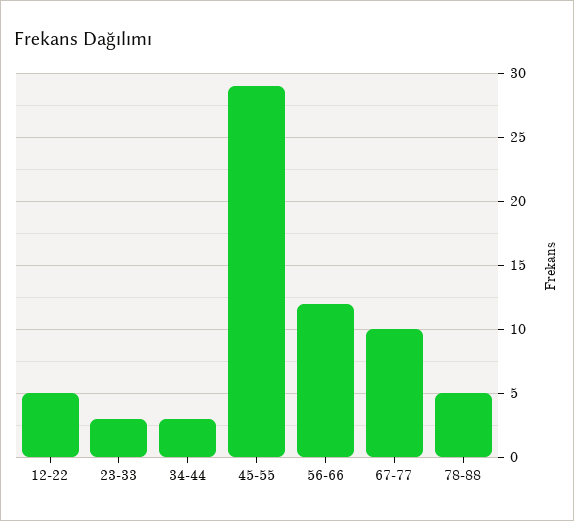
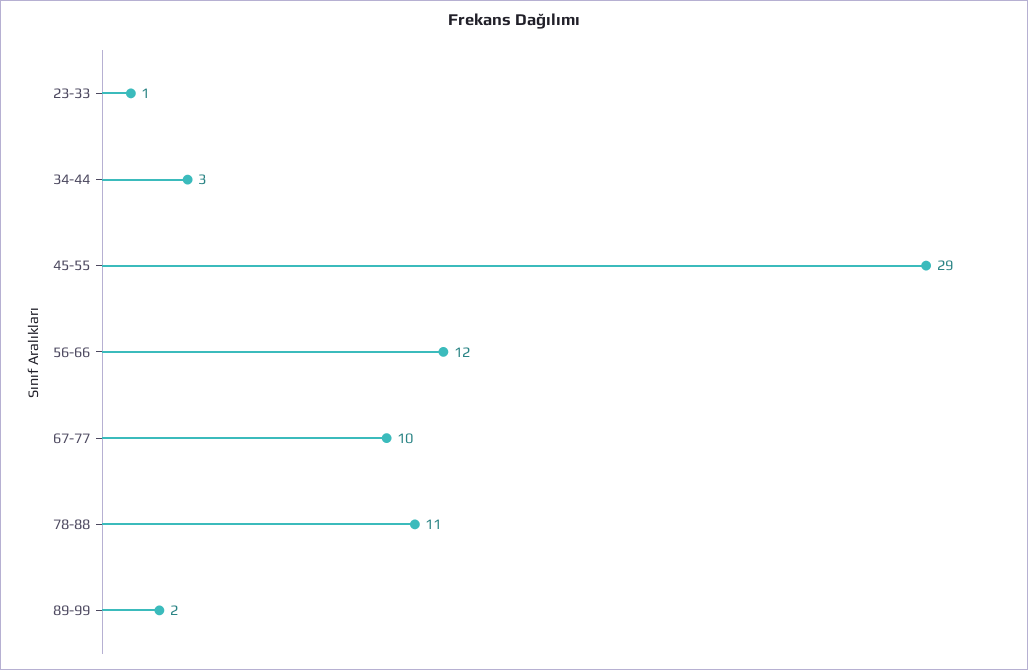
12-22: 5 -> none
23-33: 3 -> 1
78-88: 5 -> 11
89-99: none -> 2

